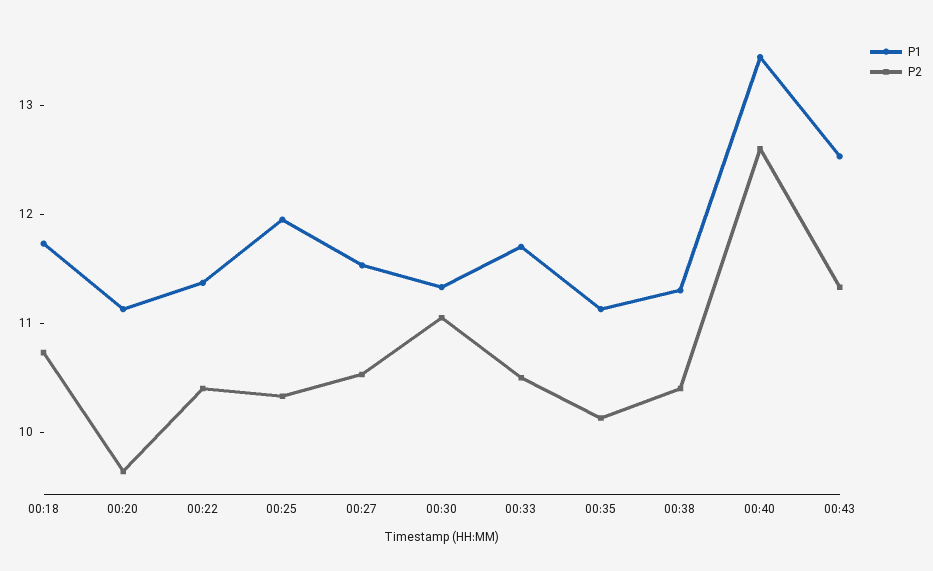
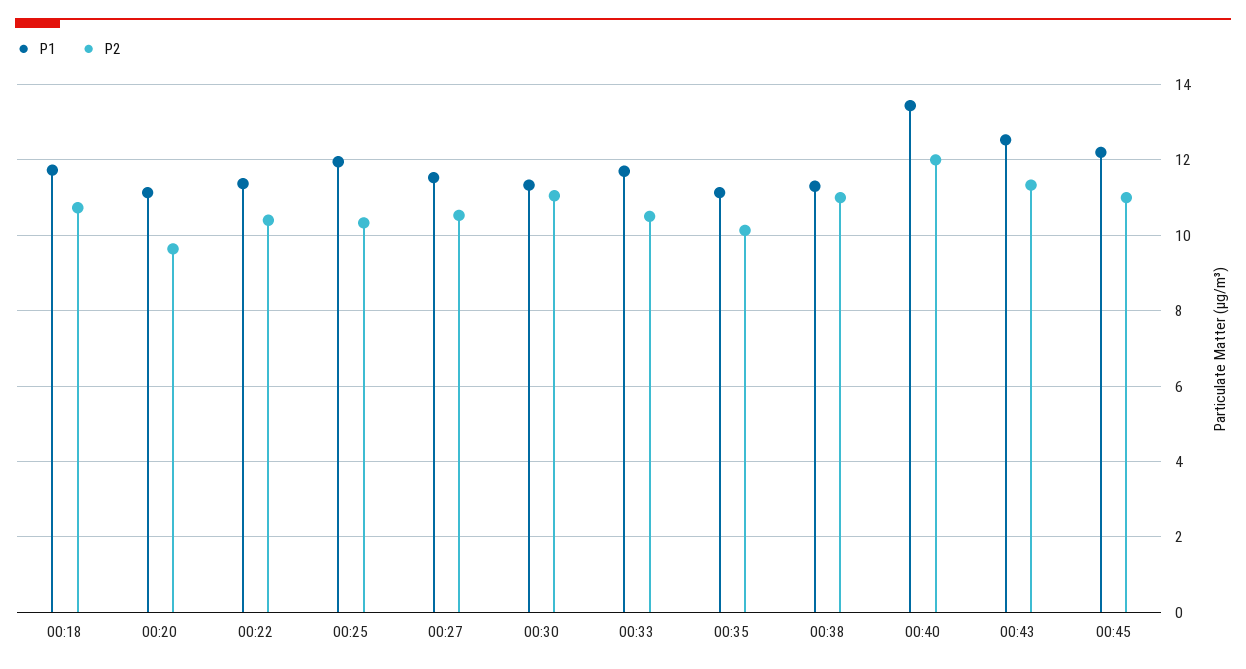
P2, 00:38: 10.4 -> 11
P2, 00:40: 12.6 -> 12
P1, 00:45: none -> 12.2
P2, 00:45: none -> 11

